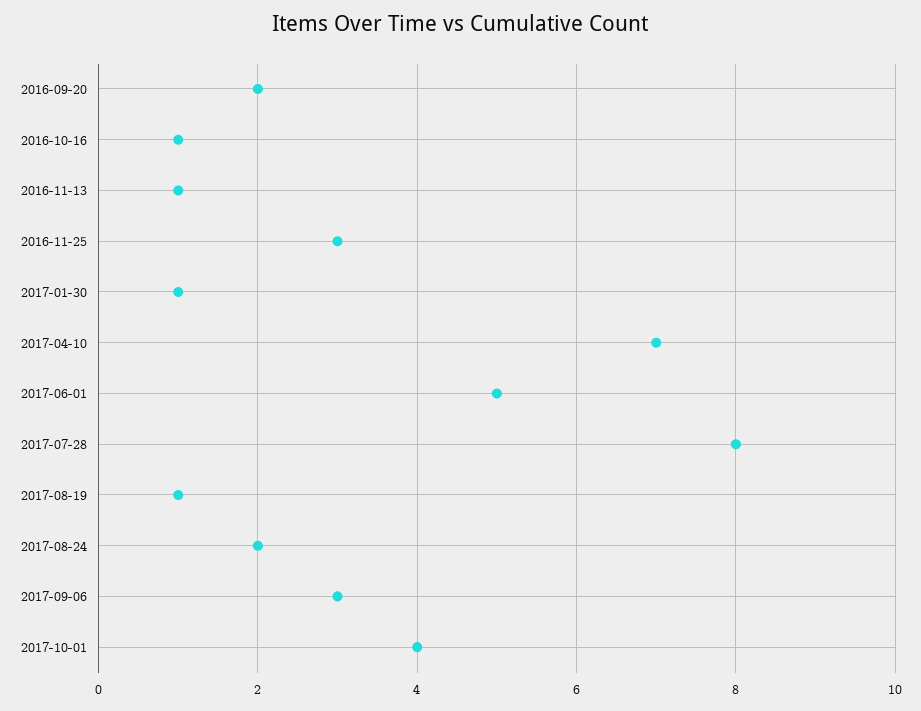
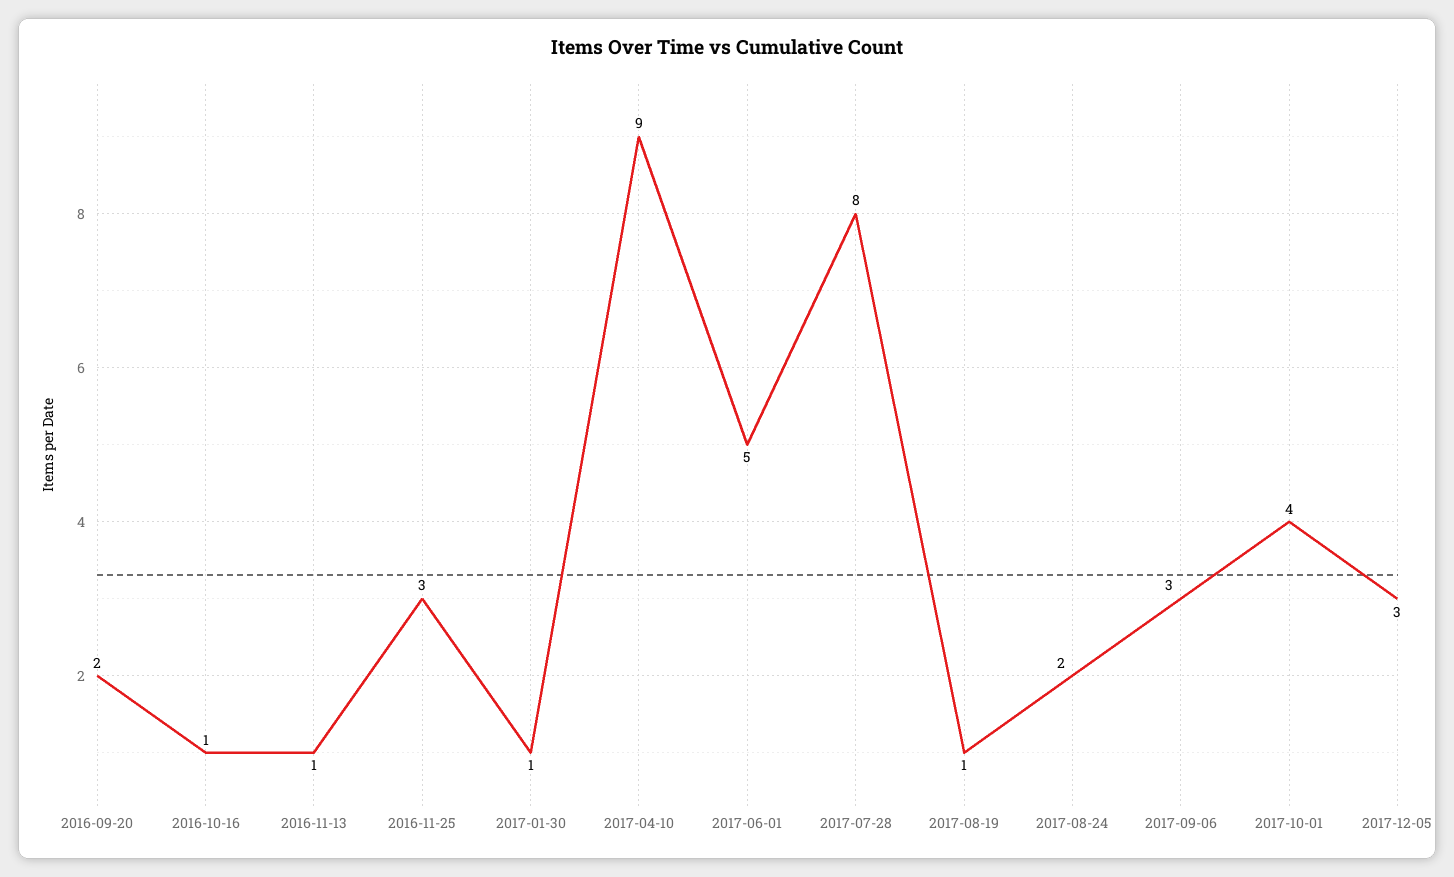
2017-04-10: 7 -> 9
2017-12-05: none -> 3

